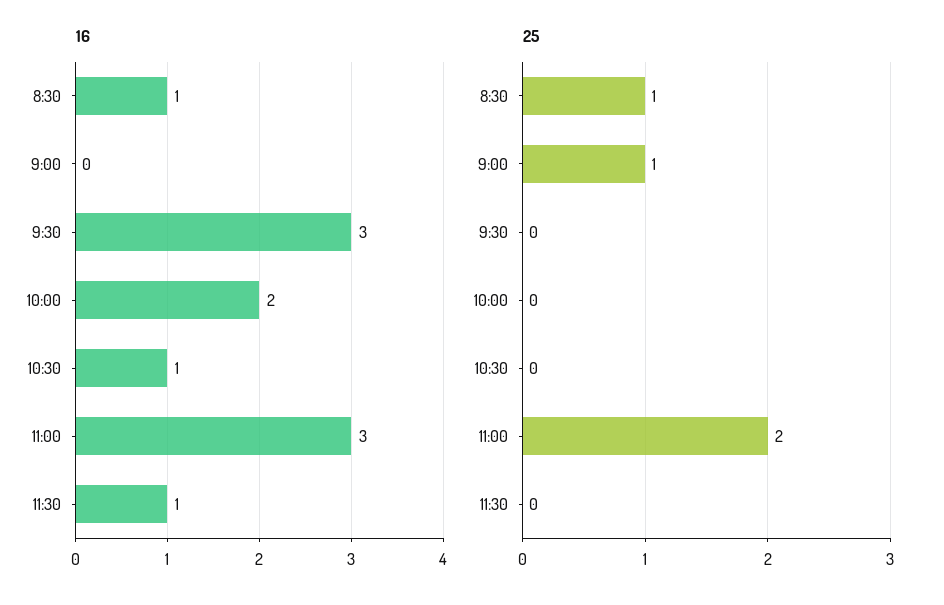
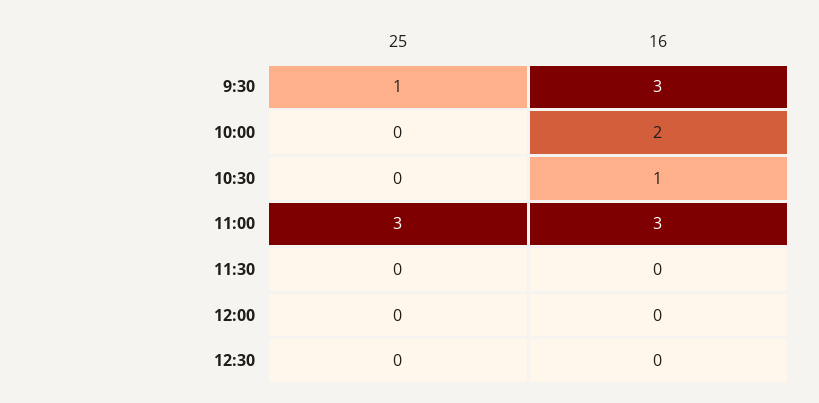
16, 8:30: 1 -> none
16, 9:00: 0 -> none
16, 11:30: 1 -> 0
25, 8:30: 1 -> none
25, 9:00: 1 -> none
25, 9:30: 0 -> 1
25, 11:00: 2 -> 3
25, 12:00: none -> 0
16, 12:00: none -> 0
25, 12:30: none -> 0
16, 12:30: none -> 0

